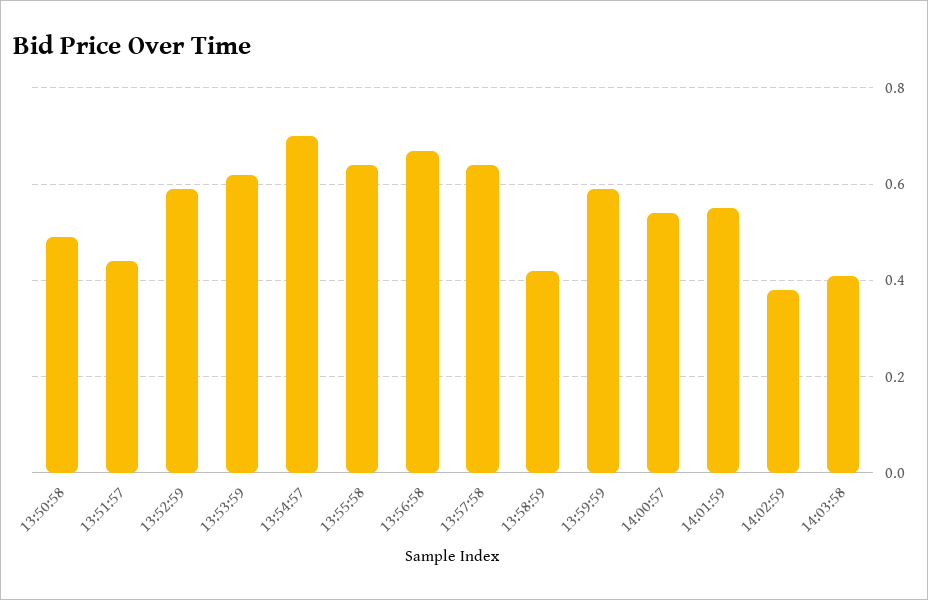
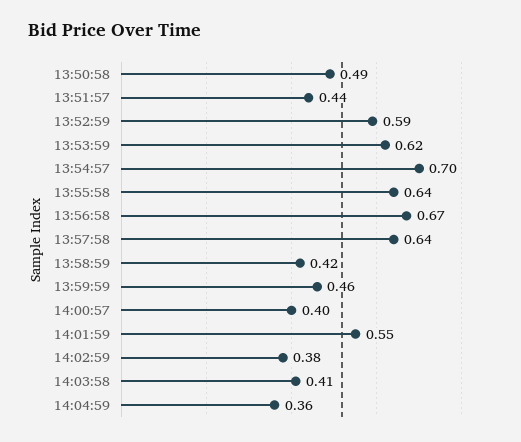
13:59:59: 0.6 -> 0.46
14:00:57: 0.55 -> 0.4
14:04:59: none -> 0.36

